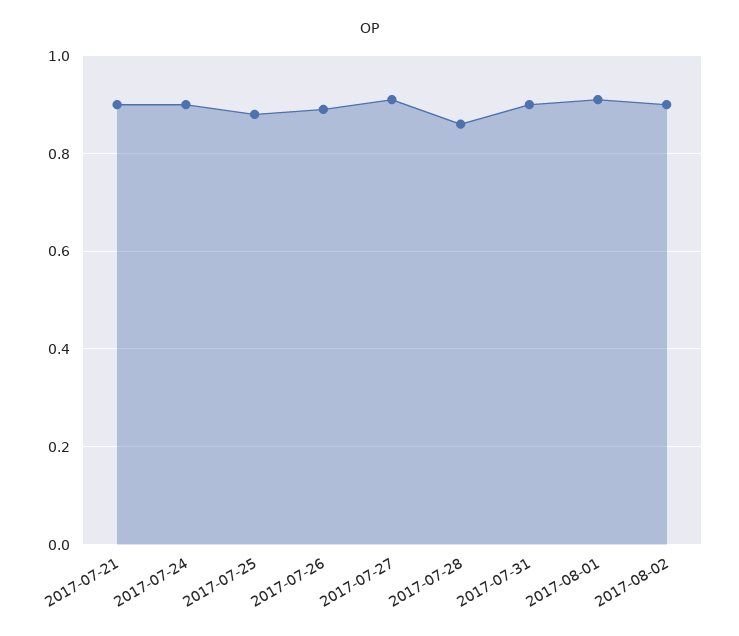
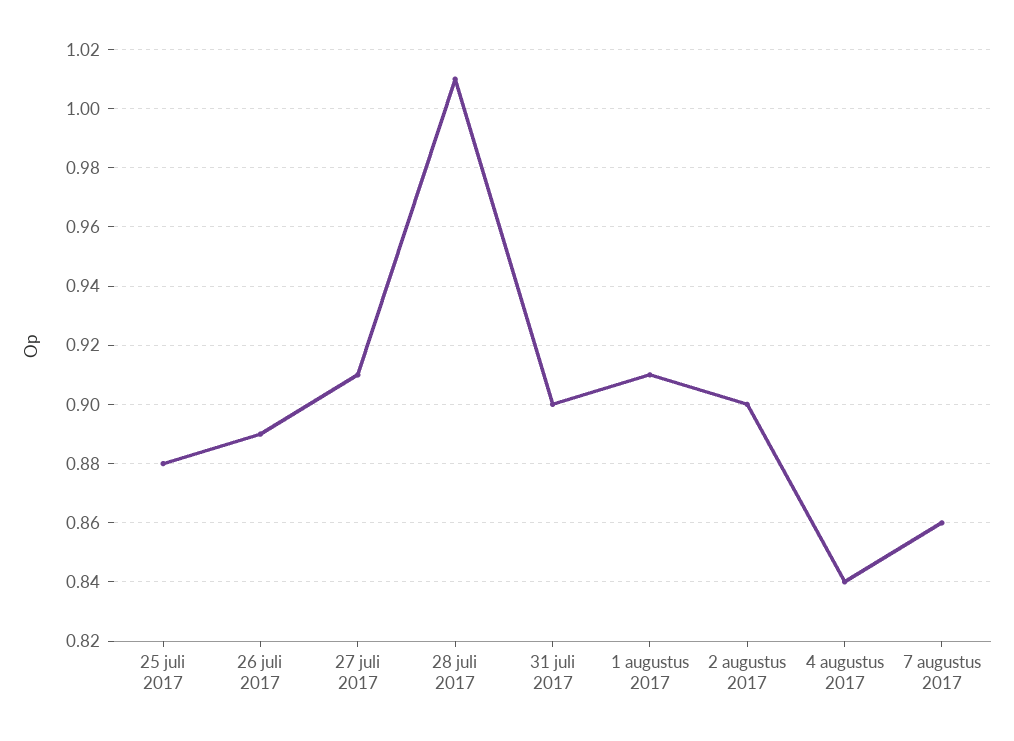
2017-07-21: 0.9 -> none
2017-07-24: 0.9 -> none
2017-07-28: 0.85 -> 1.01
4 augustus 2017: none -> 0.84
7 augustus 2017: none -> 0.86

